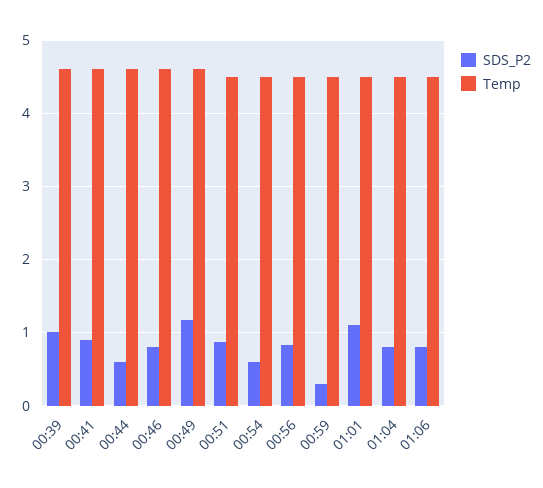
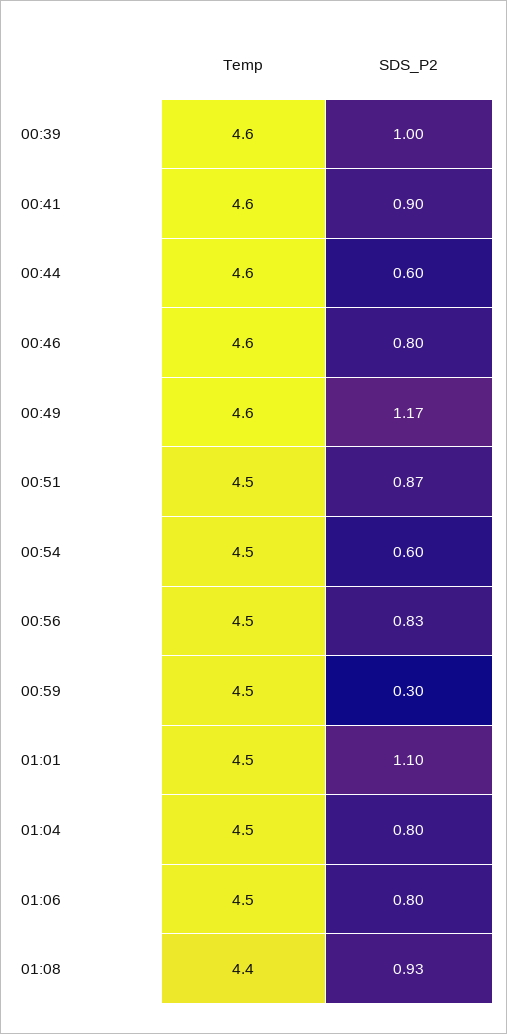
Temp, 01:08: none -> 4.4
SDS_P2, 01:08: none -> 0.93

